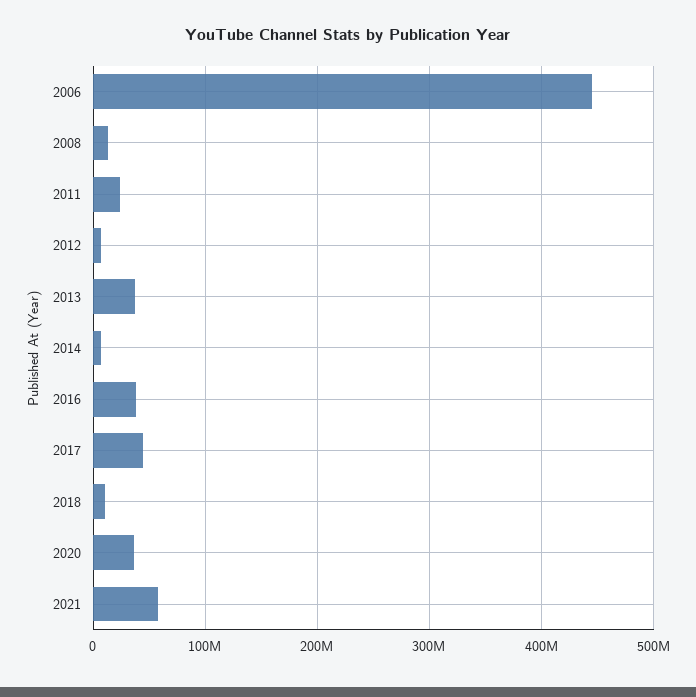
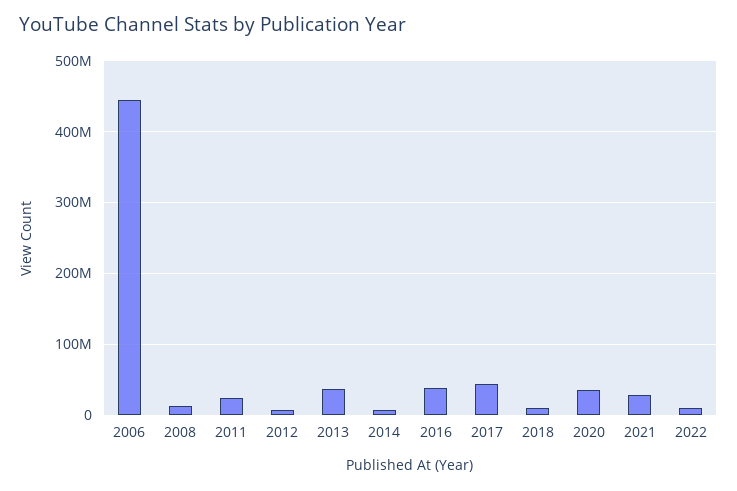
2021: 60000000 -> 30000000
2022: none -> 10000000

